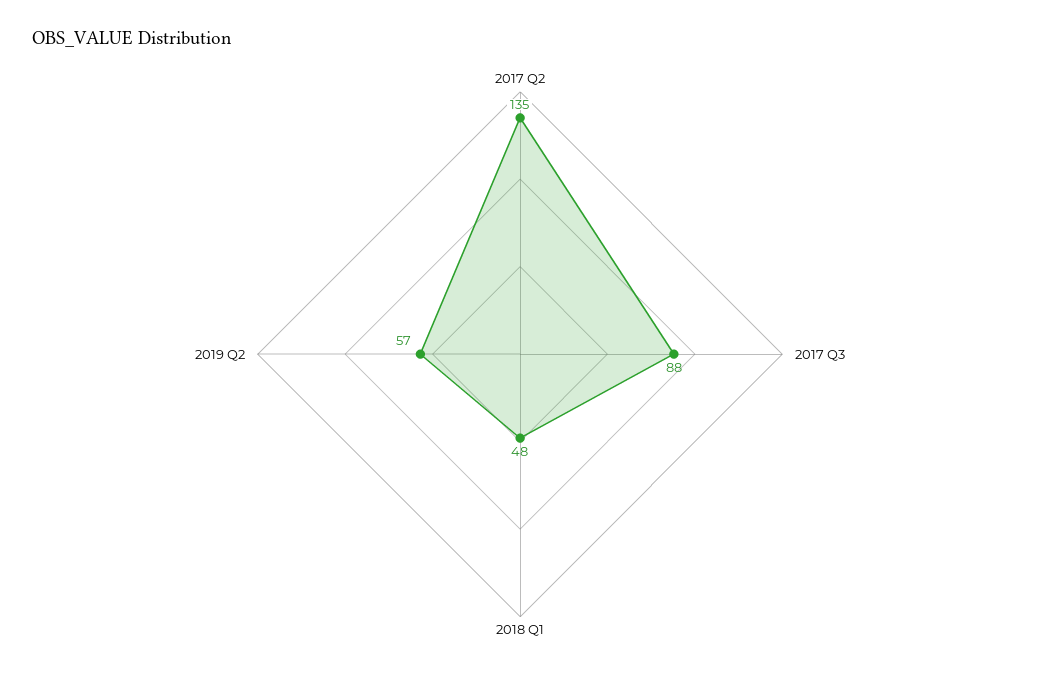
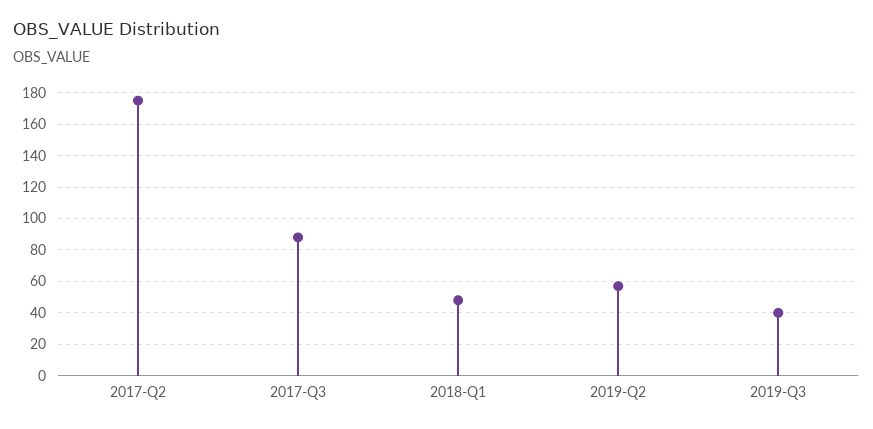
2017 Q2: 135 -> 175
2019-Q3: none -> 40

